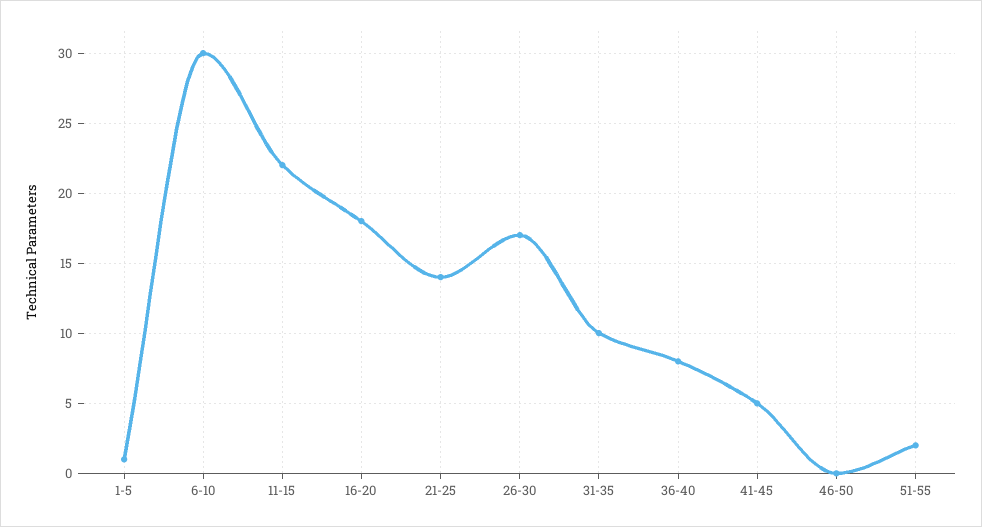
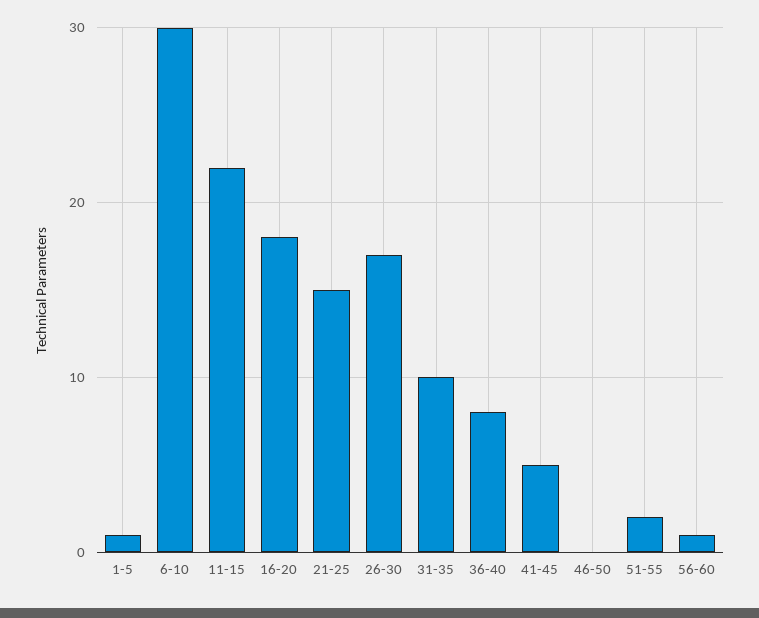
21-25: 14 -> 15
56-60: none -> 1

